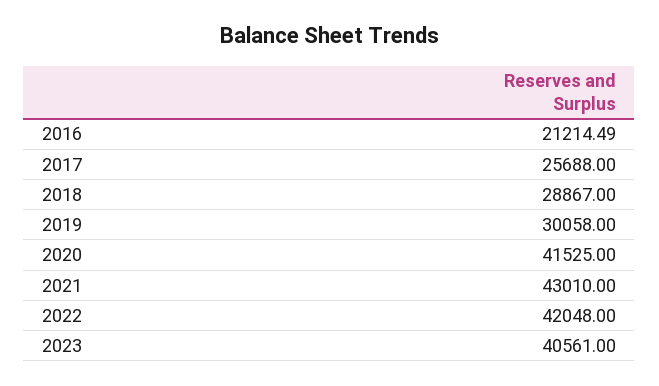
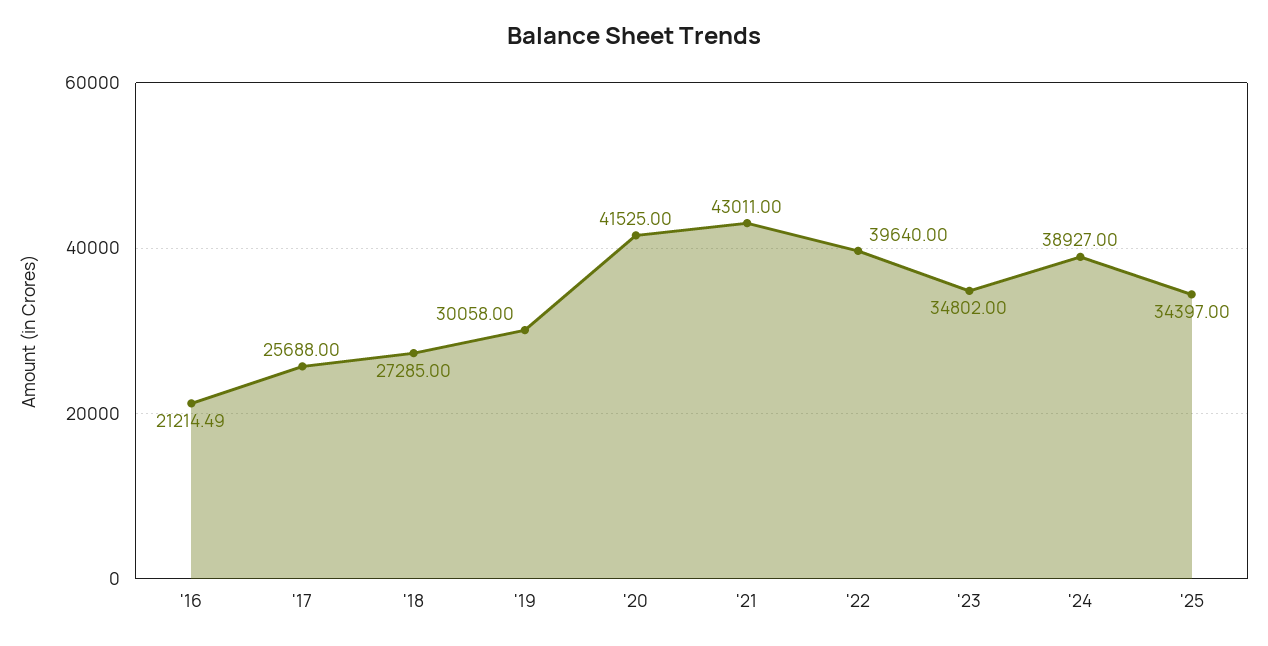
2018: 28867 -> 27285
2021: 43010 -> 43011
2022: 42048 -> 39640
2023: 40561 -> 34802
'24: none -> 38927
'25: none -> 34397

